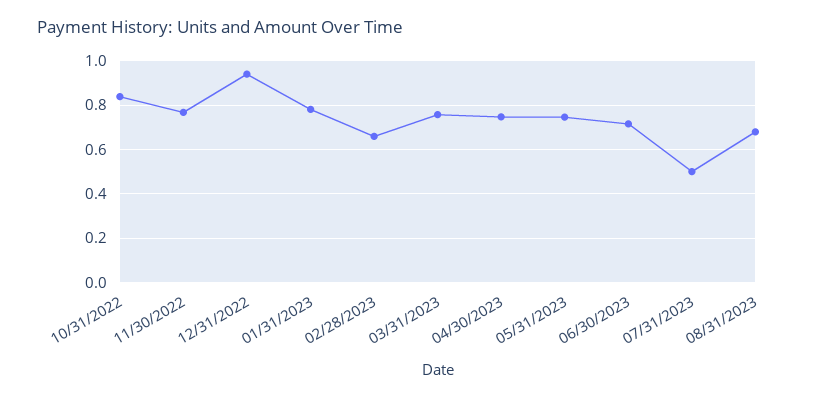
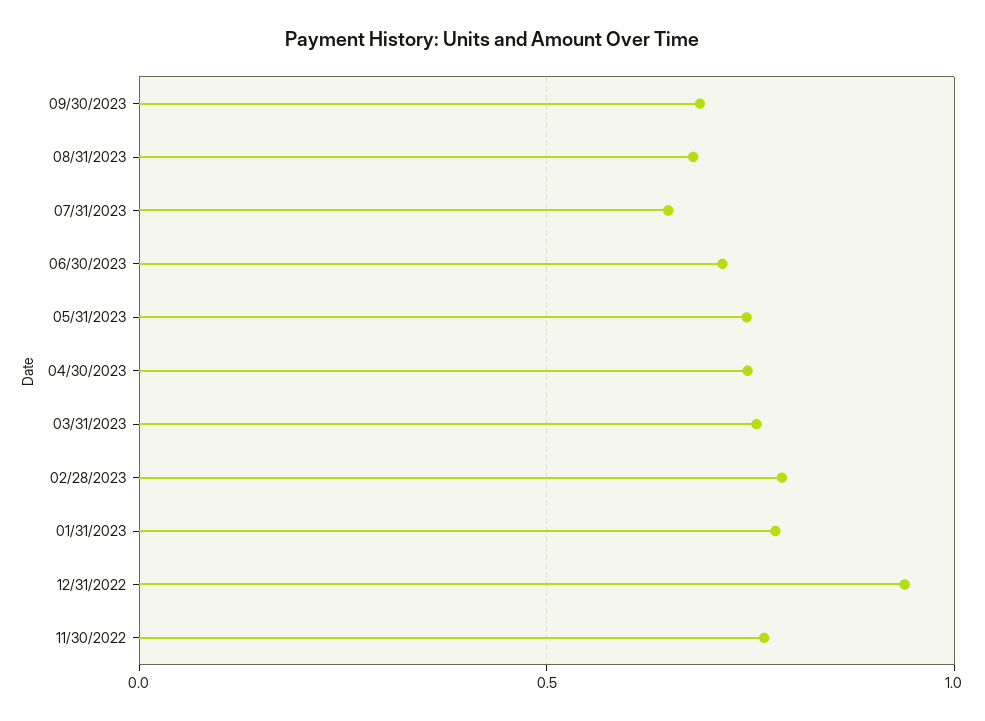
10/31/2022: 0.85 -> none
02/28/2023: 0.65 -> 0.8
07/31/2023: 0.5 -> 0.65
09/30/2023: none -> 0.7

